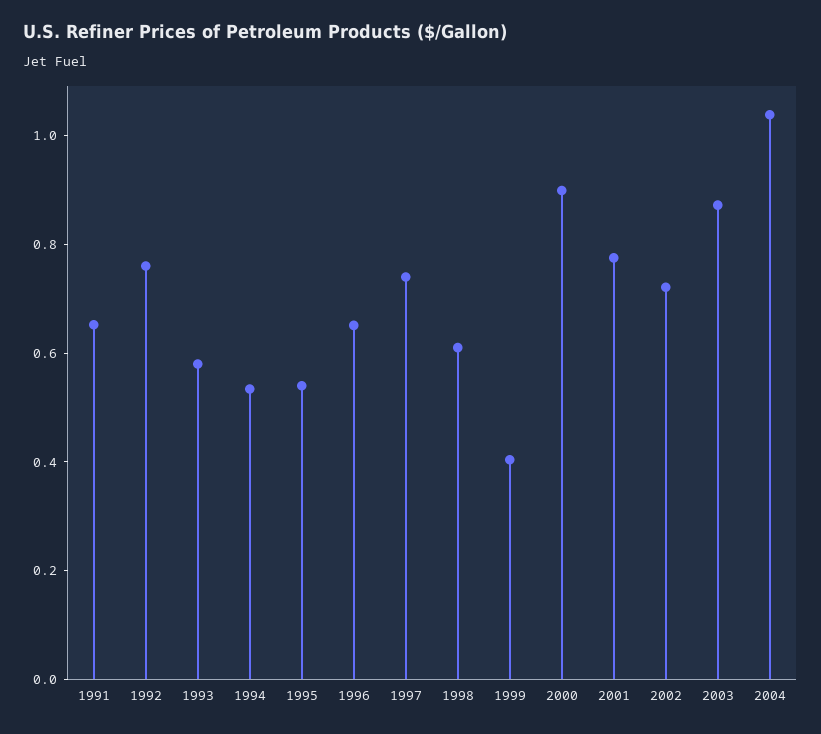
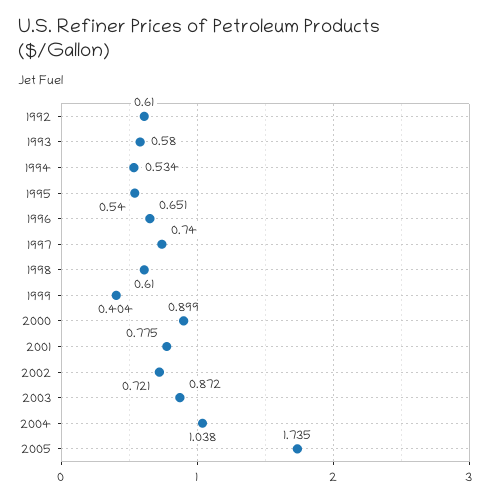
1991: 0.65 -> none
1992: 0.75 -> 0.61
2005: none -> 1.735

